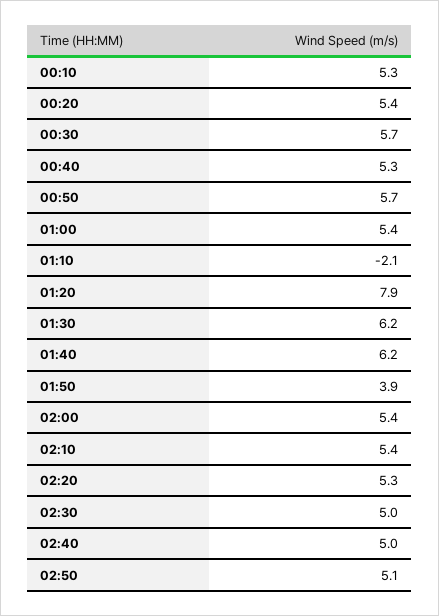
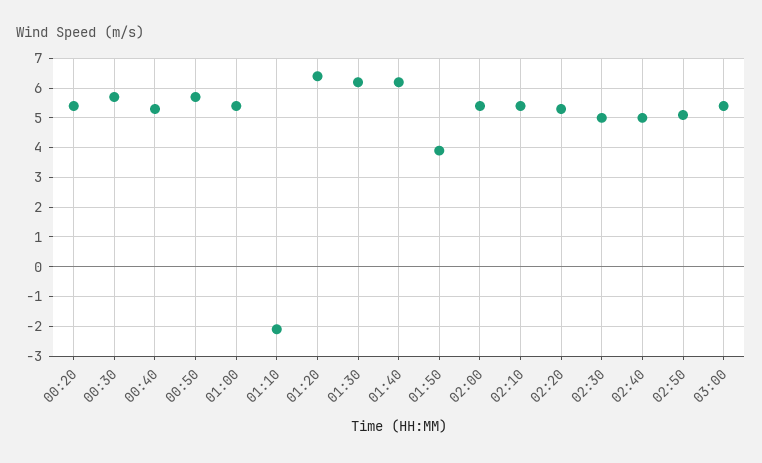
00:10: 5.3 -> none
01:20: 7.9 -> 6.5
03:00: none -> 5.5

